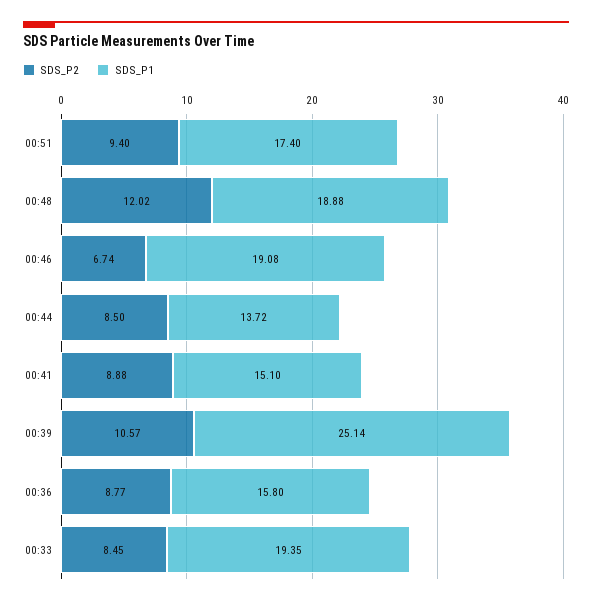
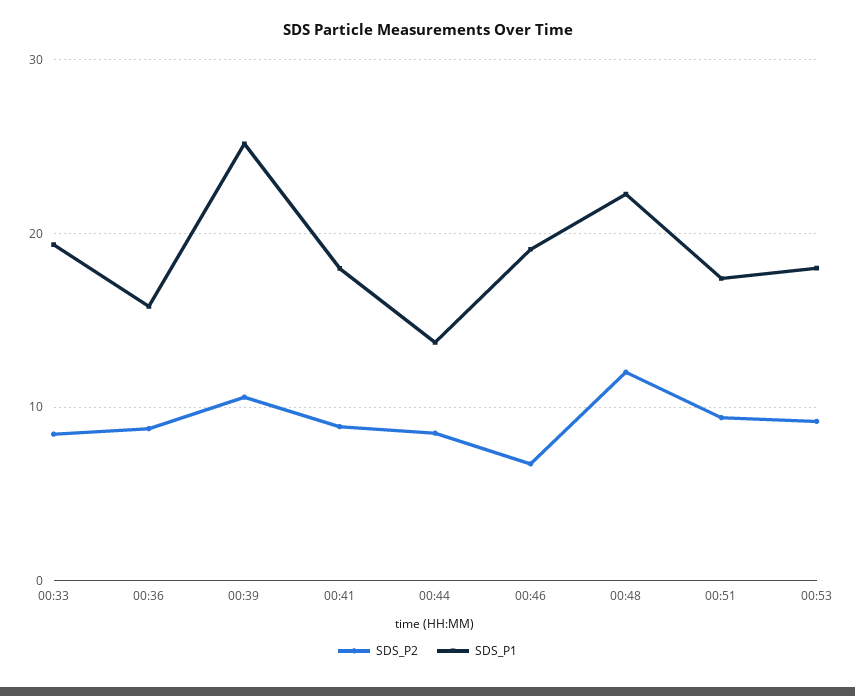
SDS_P1, 00:48: 18.88 -> 22
SDS_P1, 00:41: 15.1 -> 18
SDS_P2, 00:53: none -> 9
SDS_P1, 00:53: none -> 18

